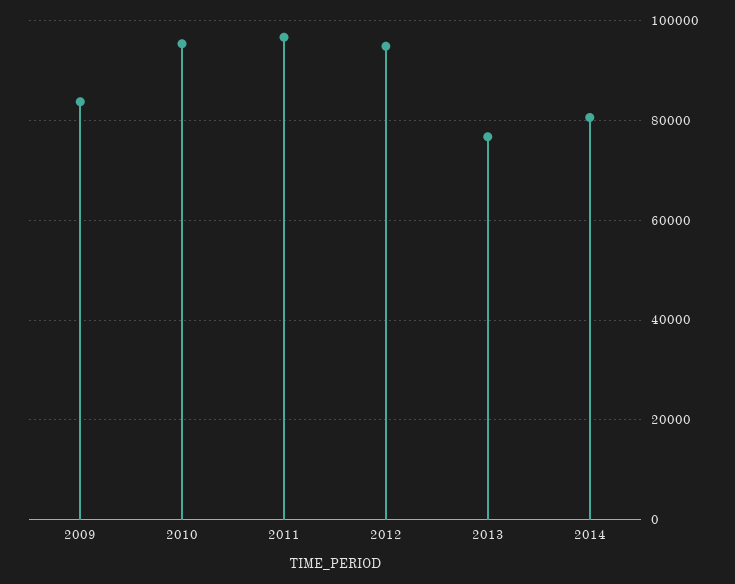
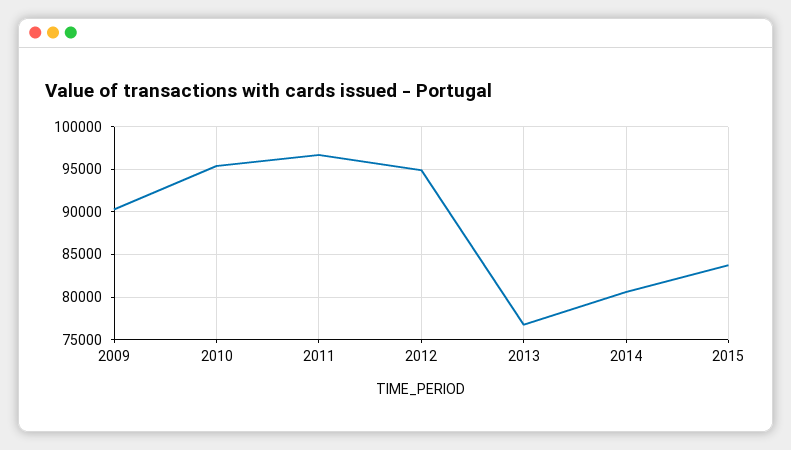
2009: 84000 -> 90000
2015: none -> 84000

